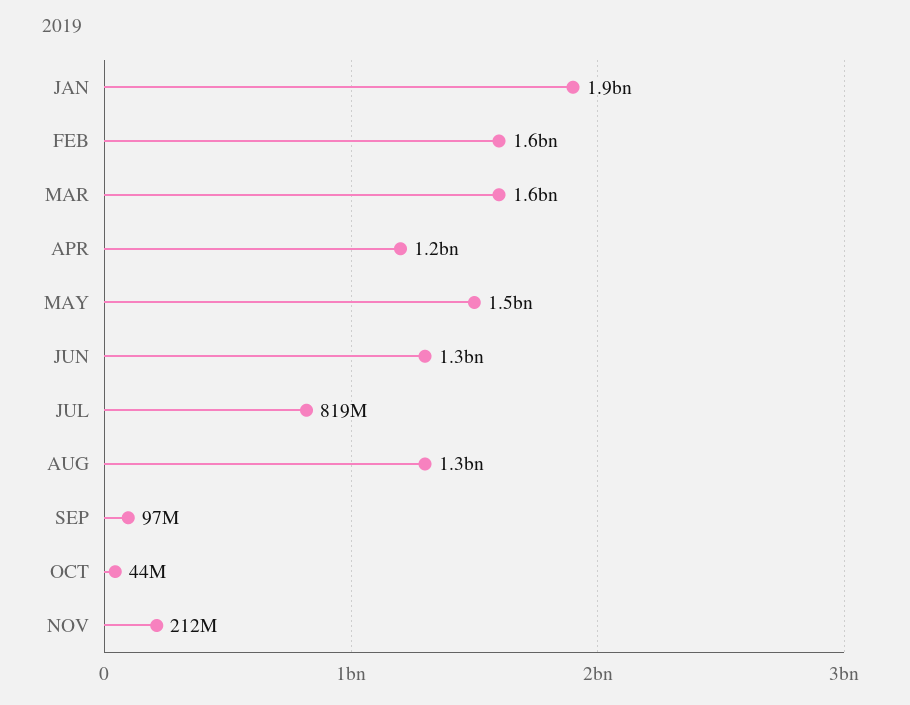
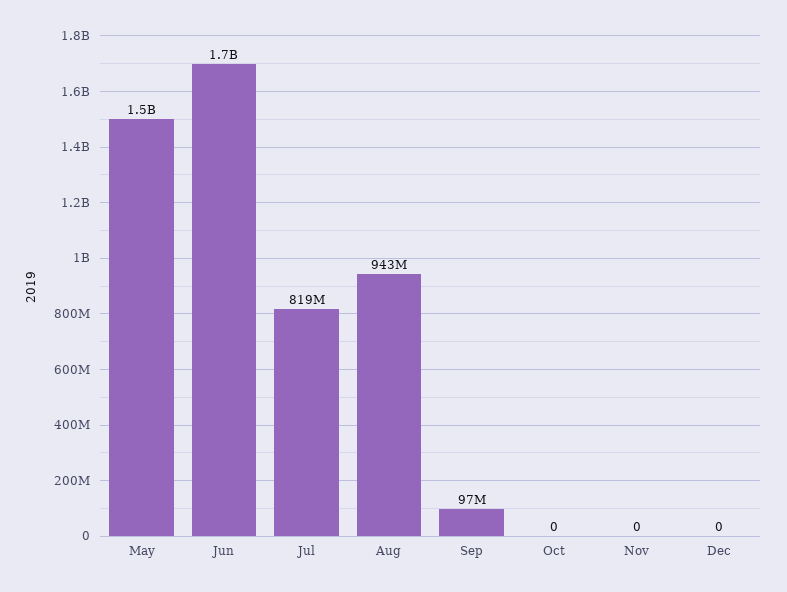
JAN: 1900000000 -> none
FEB: 1600000000 -> none
MAR: 1600000000 -> none
APR: 1200000000 -> none
JUN: 1300000000 -> 1700000000
AUG: 1300000000 -> 943000000
OCT: 44000000 -> 0
NOV: 212000000 -> 0
Dec: none -> 0

